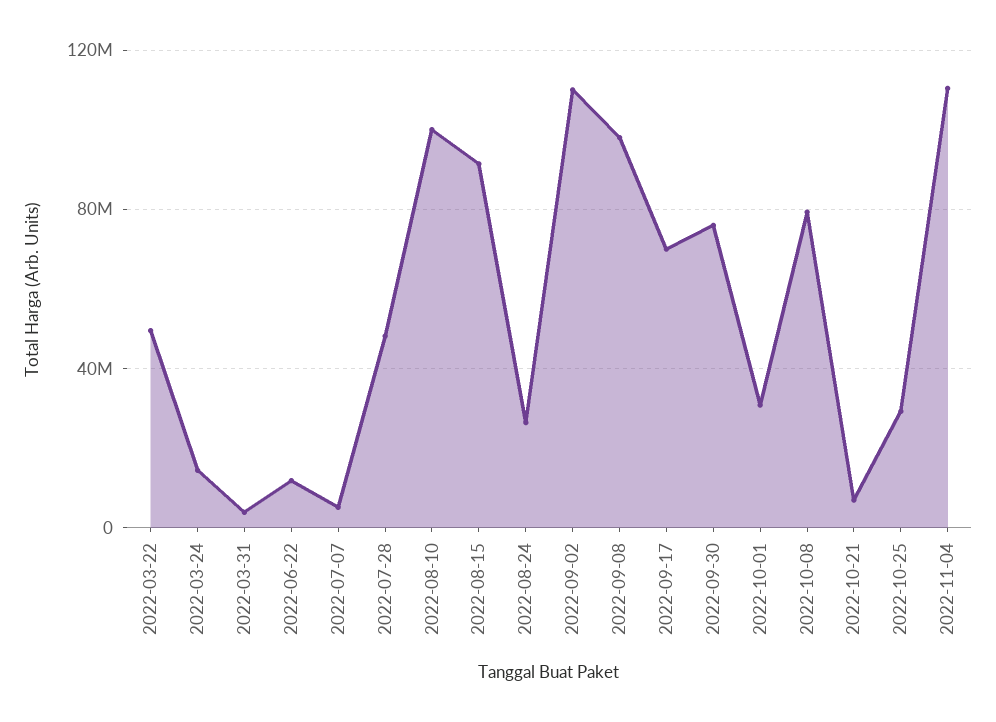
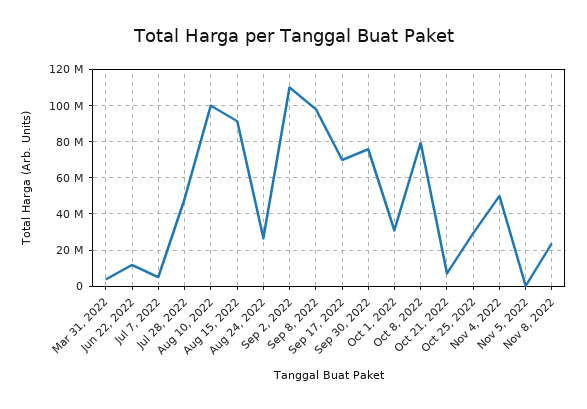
2022-03-22: 50000000 -> none
2022-03-24: 15000000 -> none
2022-11-04: 110000000 -> 50000000
Nov 5, 2022: none -> 0
Nov 8, 2022: none -> 25000000

